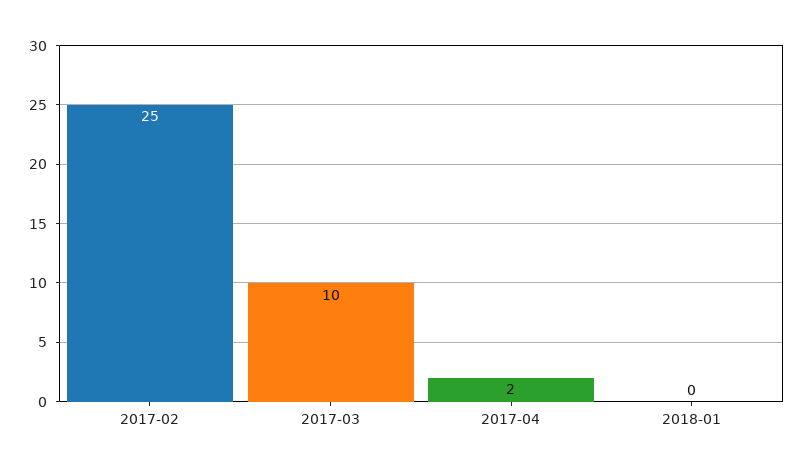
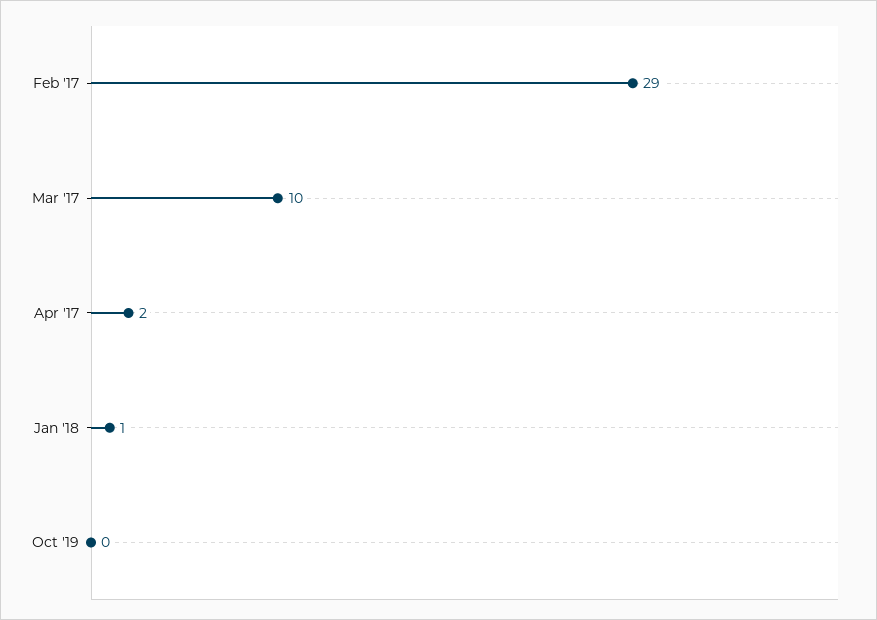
2017-02: 25 -> 29
2018-01: 0 -> 1
Oct '19: none -> 0

